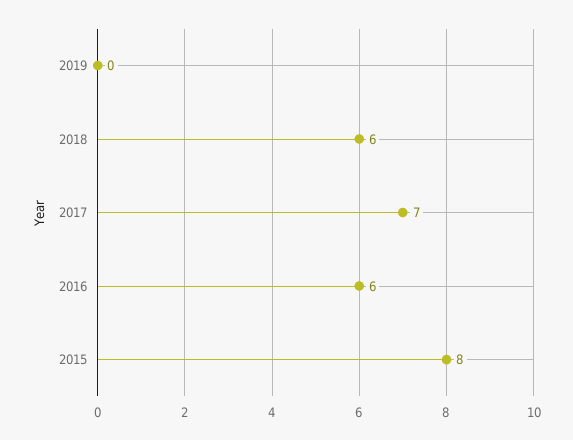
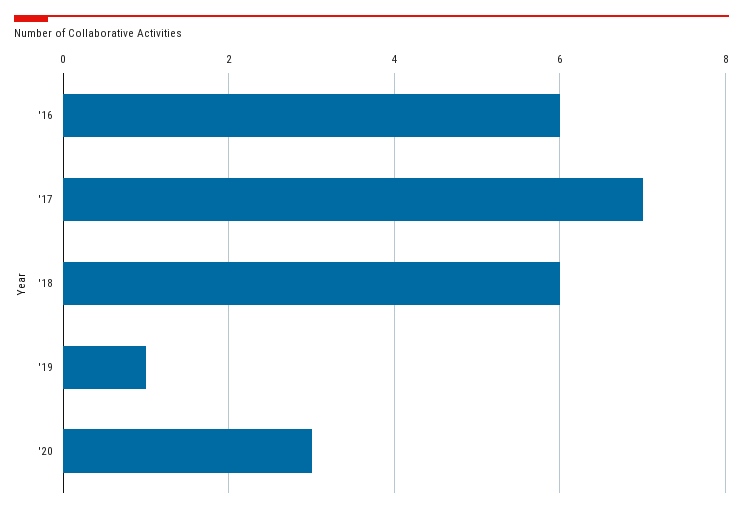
2019: 0 -> 1
2015: 8 -> none
'20: none -> 3

